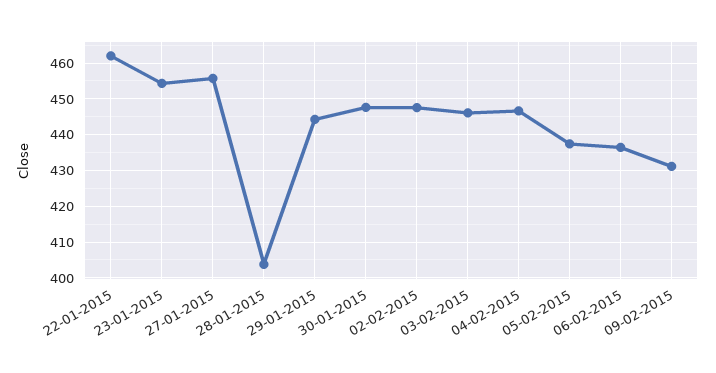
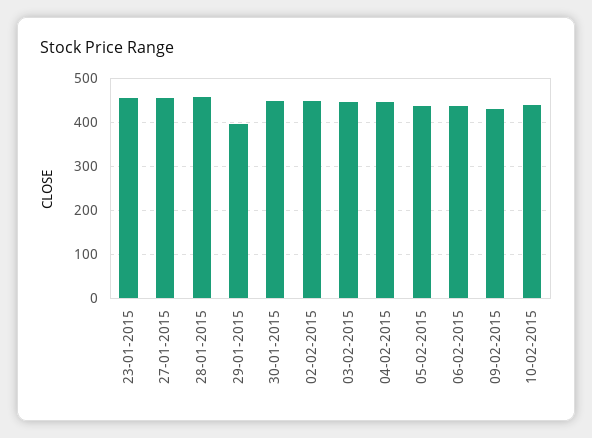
22-01-2015: 462 -> none
28-01-2015: 404 -> 460
29-01-2015: 444 -> 400
10-02-2015: none -> 440

